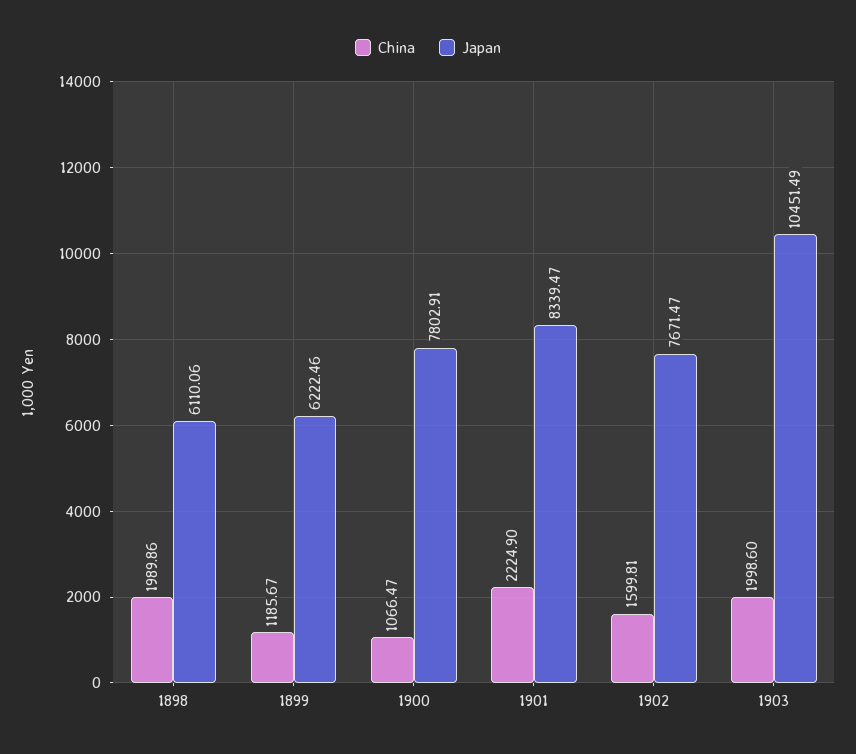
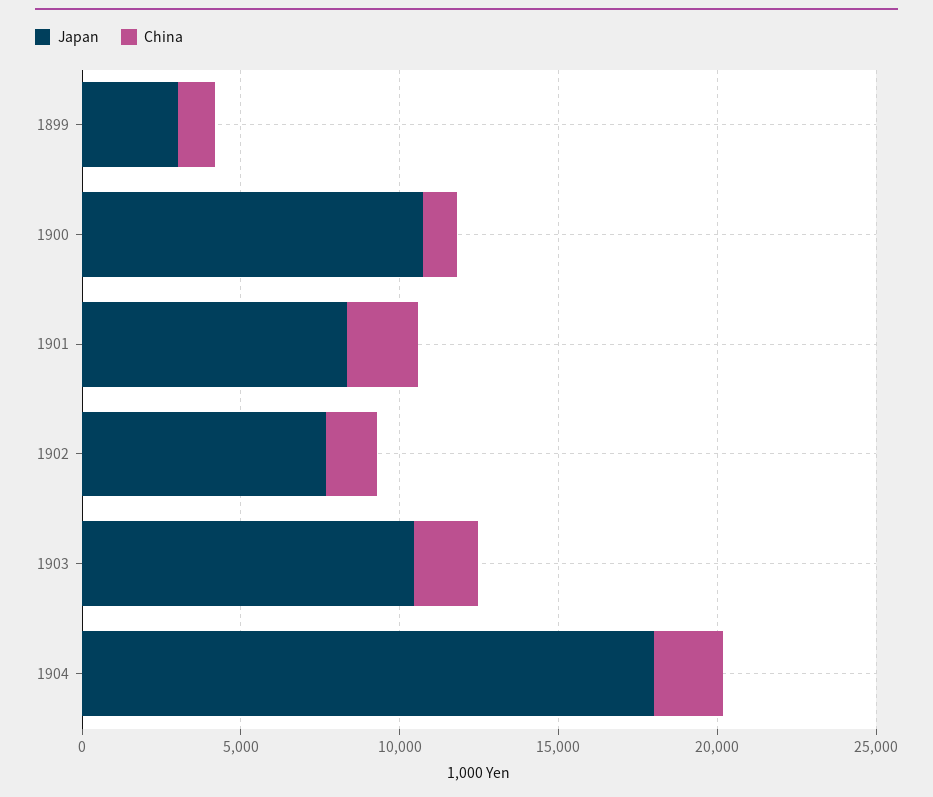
China, 1898: 1989.86 -> none
Japan, 1898: 6110.06 -> none
Japan, 1899: 6222.46 -> 3000
Japan, 1900: 7802.91 -> 11000
Japan, 1904: none -> 18000
China, 1904: none -> 2000

